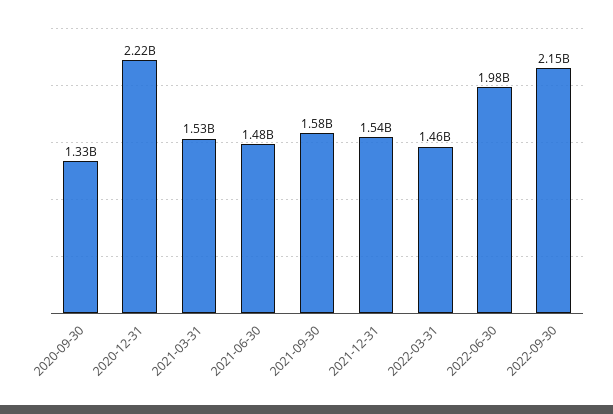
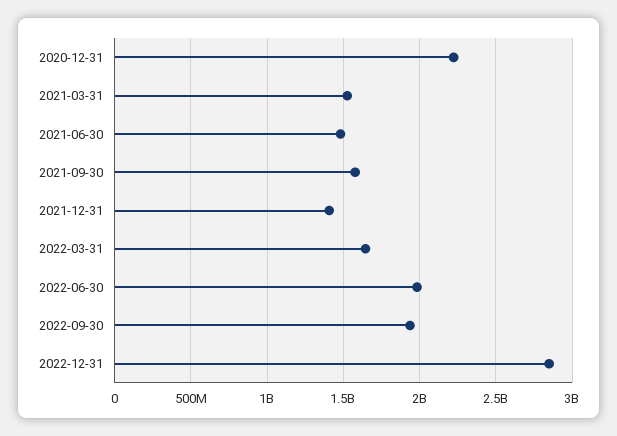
2020-09-30: 1330000000 -> none
2021-12-31: 1540000000 -> 1400000000
2022-03-31: 1460000000 -> 1650000000
2022-09-30: 2150000000 -> 1950000000
2022-12-31: none -> 2850000000

